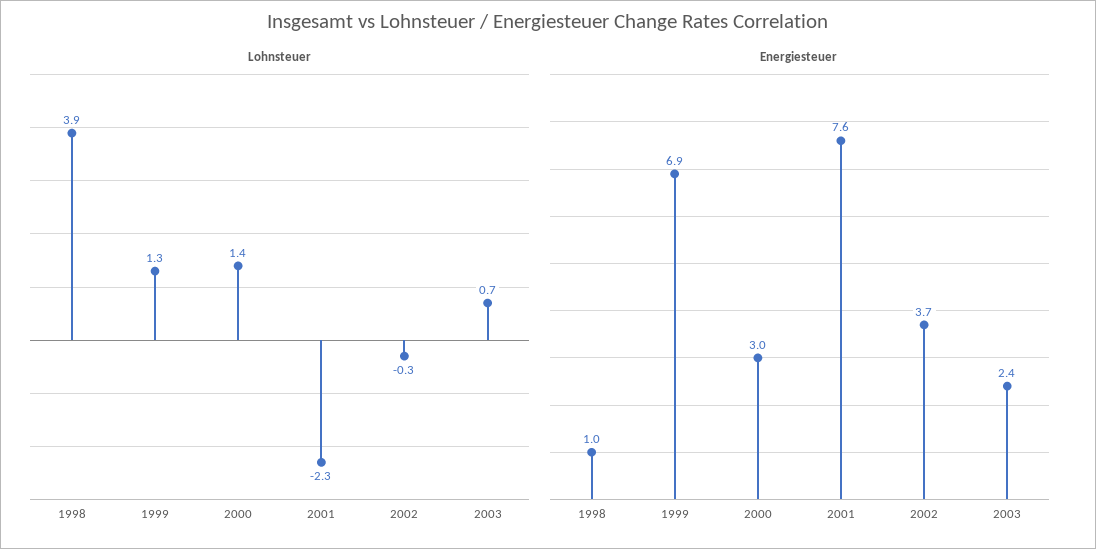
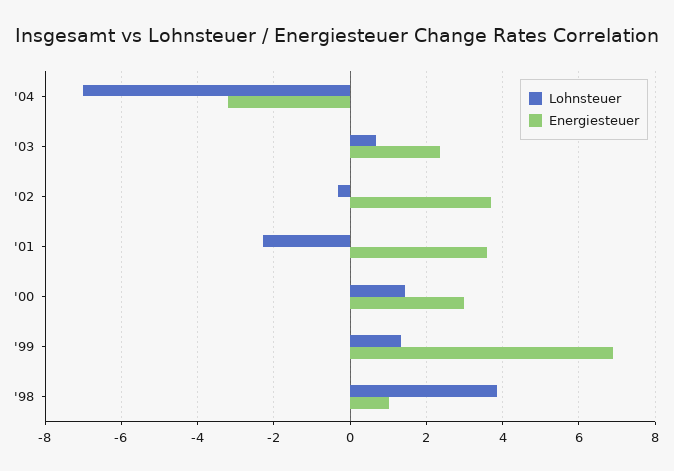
Energiesteuer, 2001: 7.6 -> 3.6
Lohnsteuer, '04: none -> -7
Energiesteuer, '04: none -> -3.2

